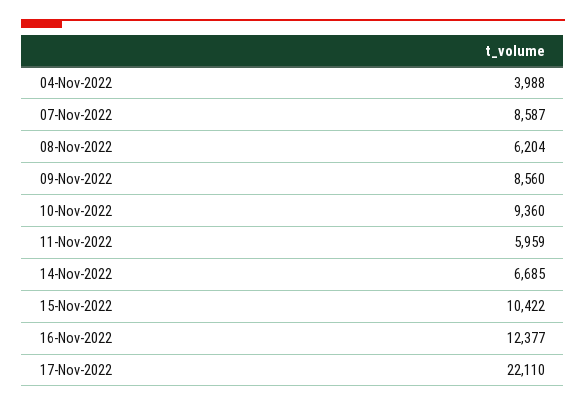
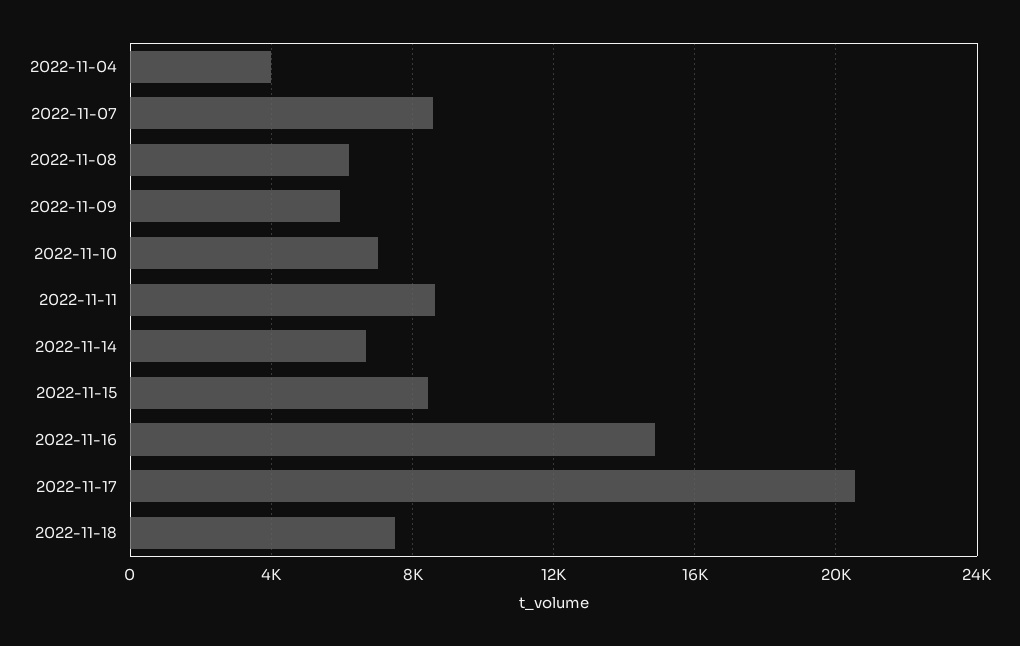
09-Nov-2022: 8560 -> 6000
10-Nov-2022: 9360 -> 7000
11-Nov-2022: 5959 -> 8500
15-Nov-2022: 10422 -> 8500
16-Nov-2022: 12377 -> 15000
17-Nov-2022: 22110 -> 20500
2022-11-18: none -> 7500

